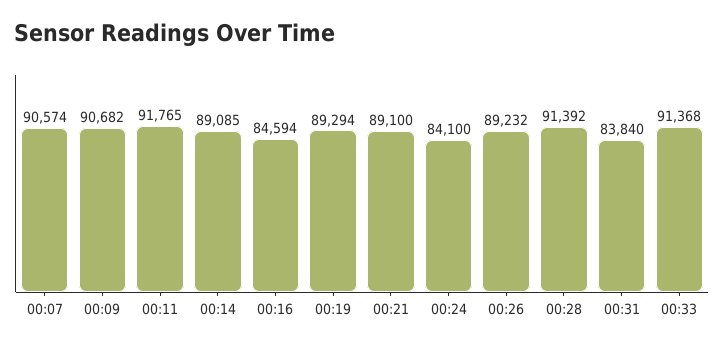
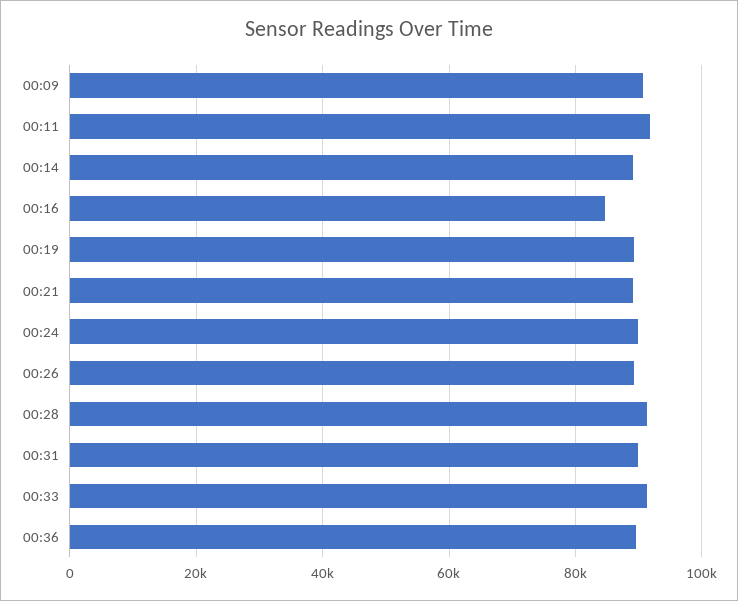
00:07: 90574 -> none
00:24: 84100 -> 90000
00:31: 83840 -> 90000
00:36: none -> 90000

